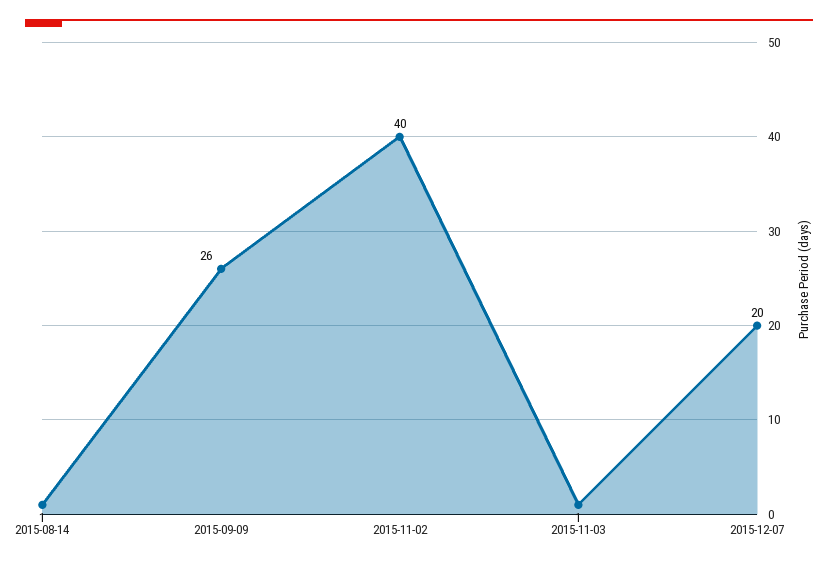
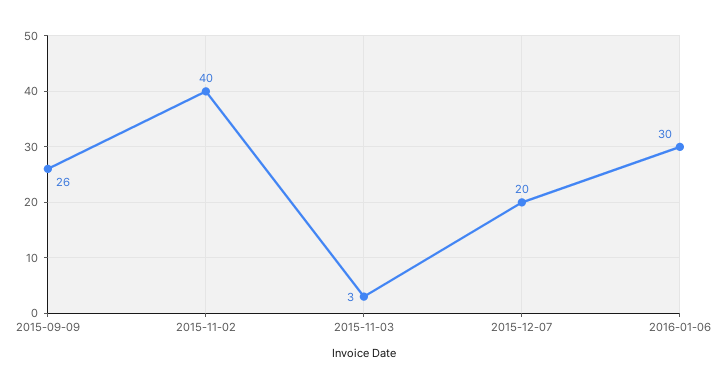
2015-08-14: 1 -> none
2015-11-03: 1 -> 3
2016-01-06: none -> 30

